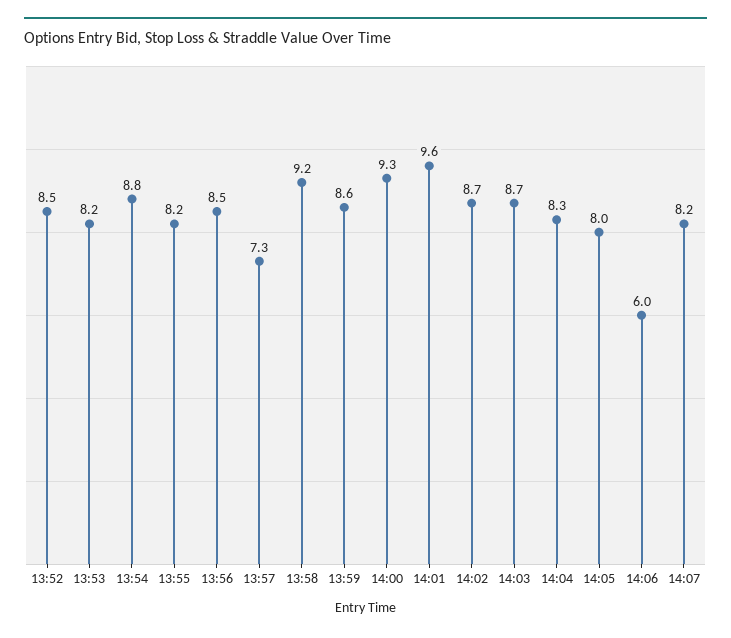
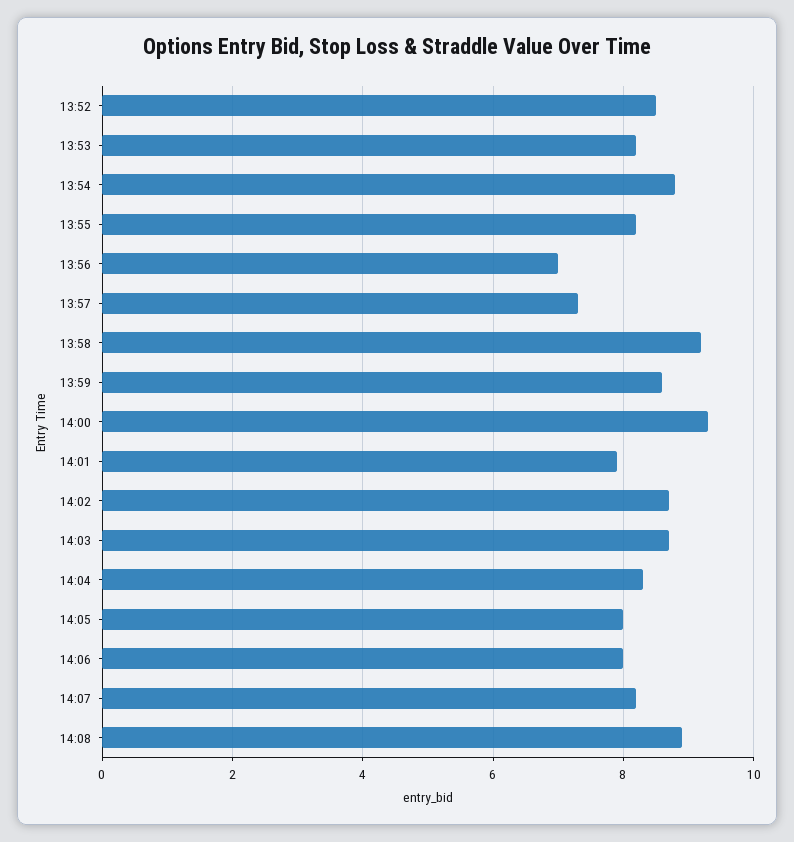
13:56: 8.5 -> 7
14:01: 9.6 -> 8
14:06: 6 -> 8
14:08: none -> 9

